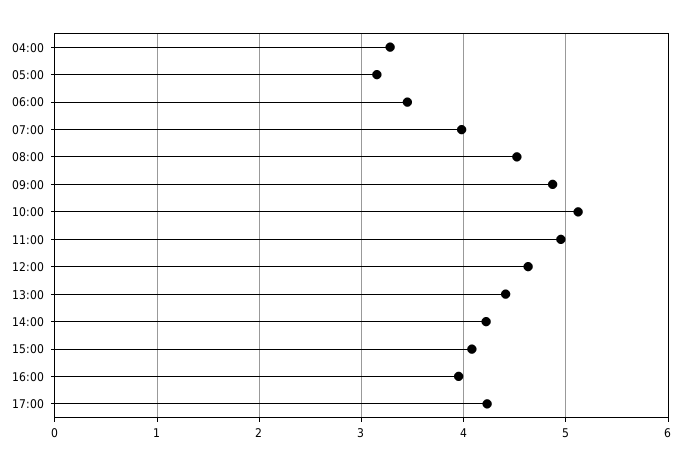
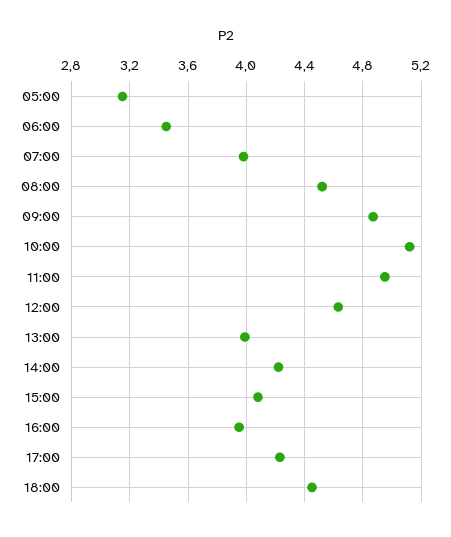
04:00: 3.3 -> none
13:00: 4.4 -> 4
18:00: none -> 4.45

